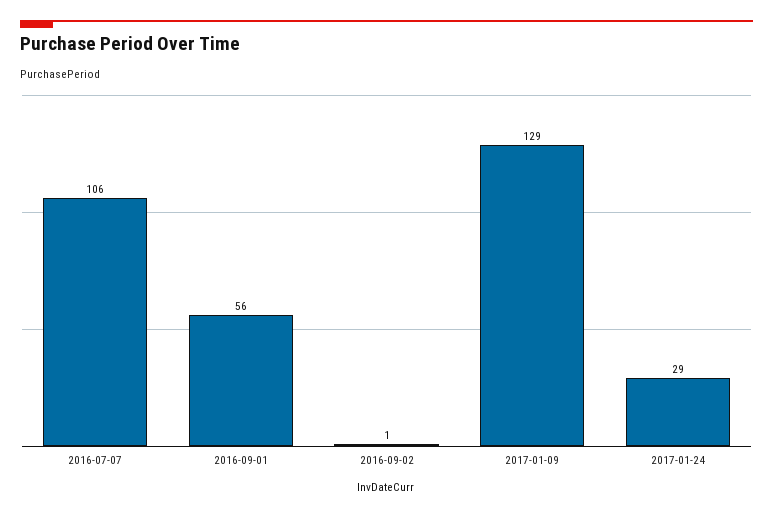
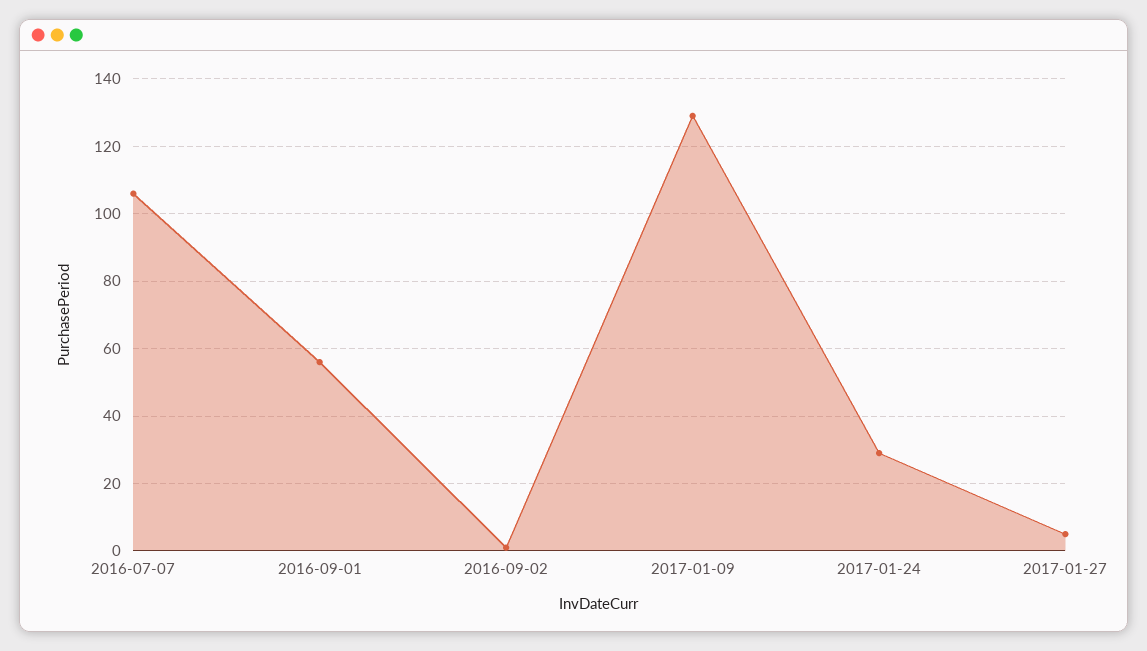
2017-01-27: none -> 5

